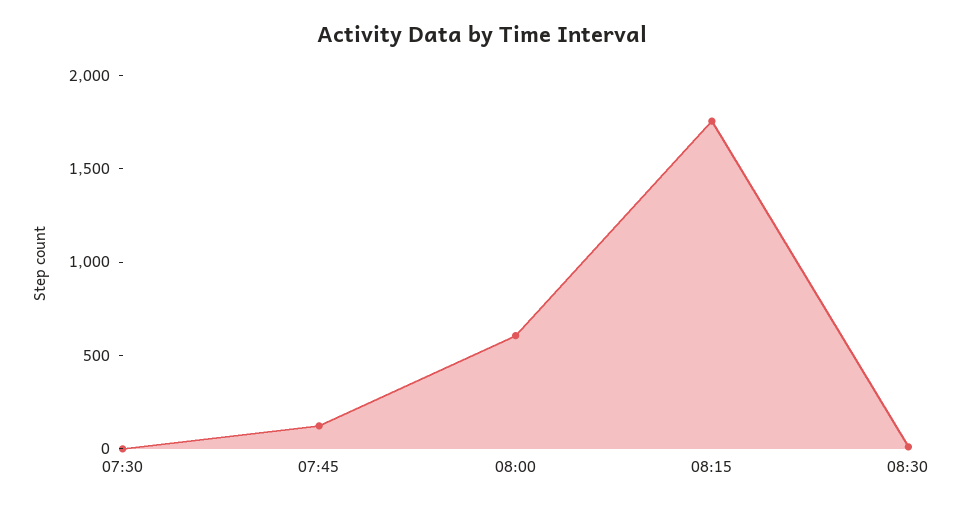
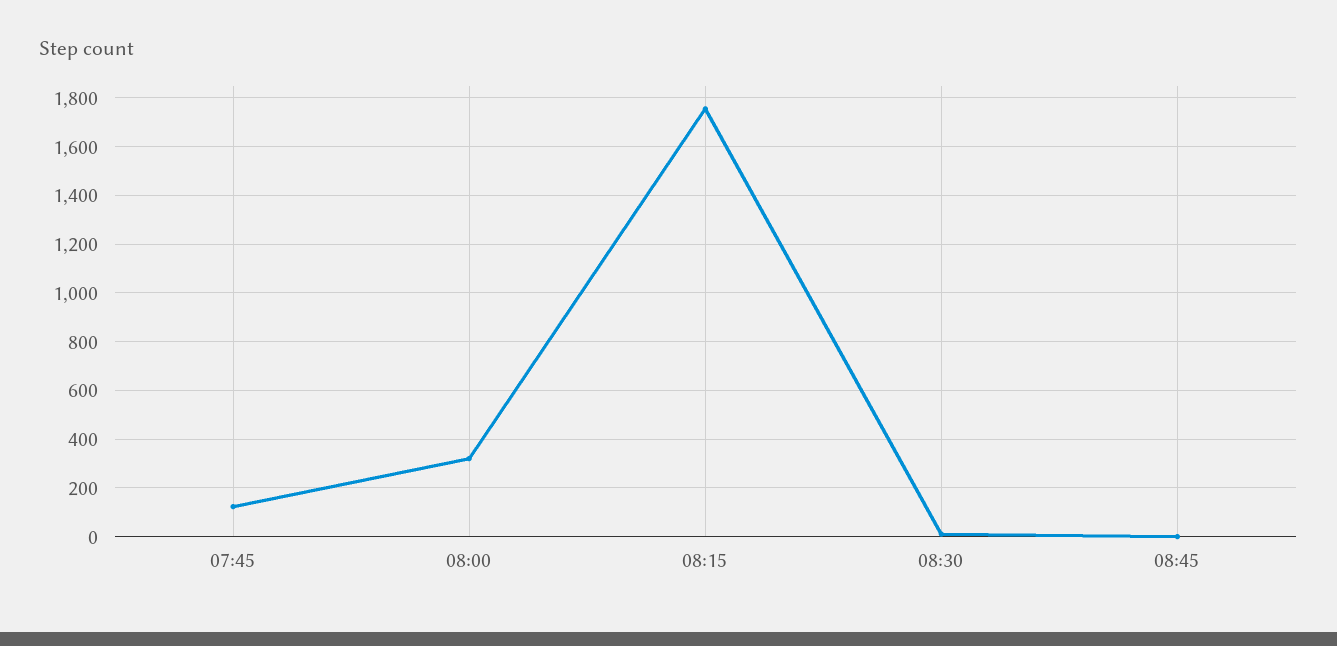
07:30: 0 -> none
08:00: 600 -> 325
08:45: none -> 0

